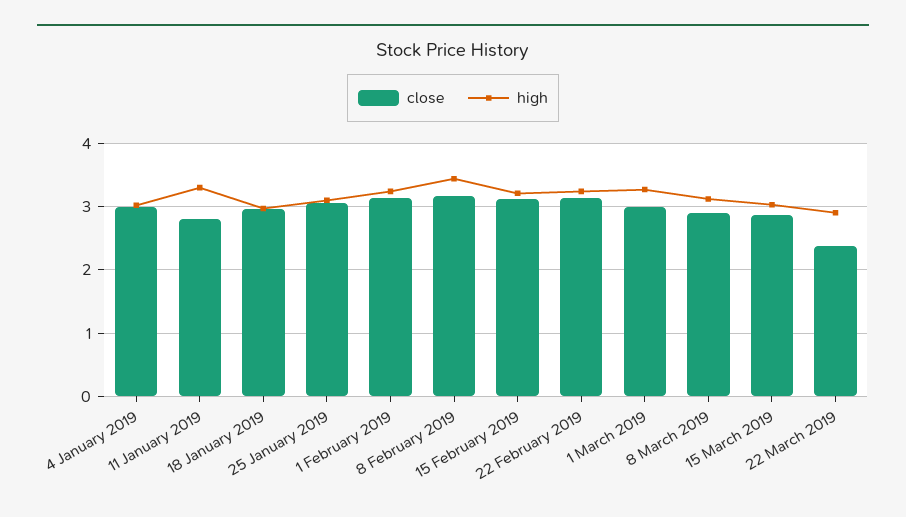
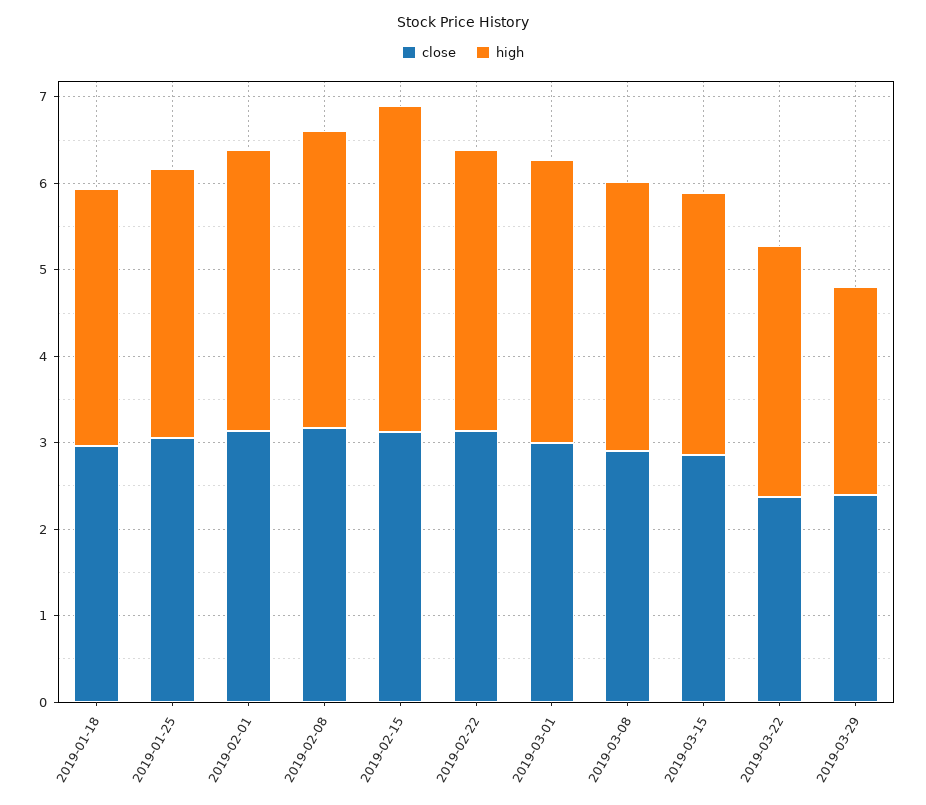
close, 4 January 2019: 3 -> none
high, 4 January 2019: 3 -> none
close, 11 January 2019: 2.8 -> none
high, 11 January 2019: 3.3 -> none
high, 15 February 2019: 3.2 -> 3.8
close, 2019-03-29: none -> 2.4
high, 2019-03-29: none -> 2.4

